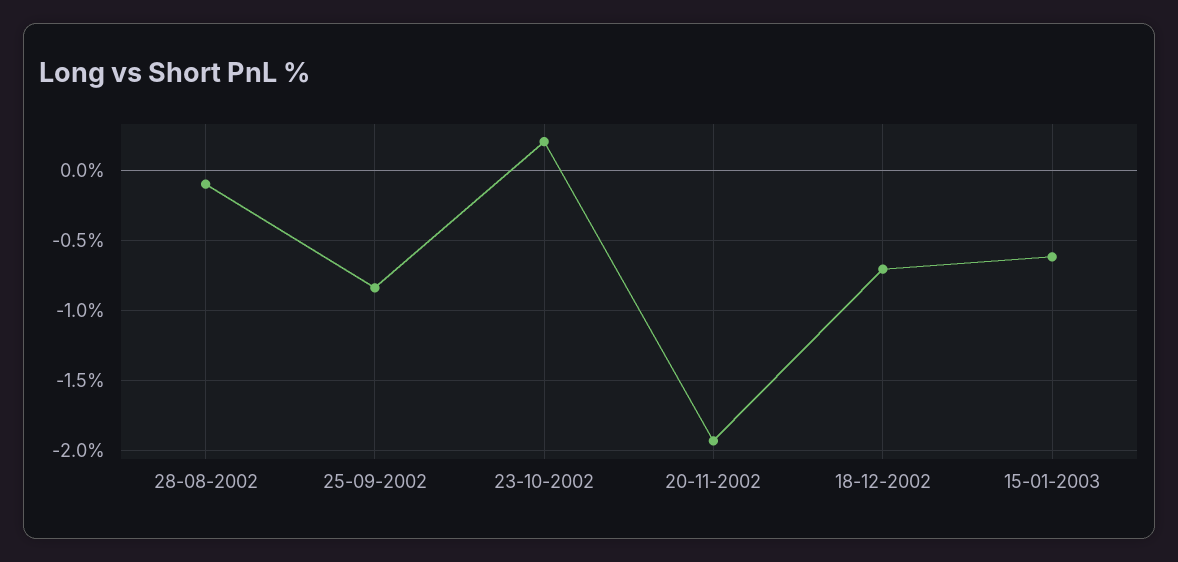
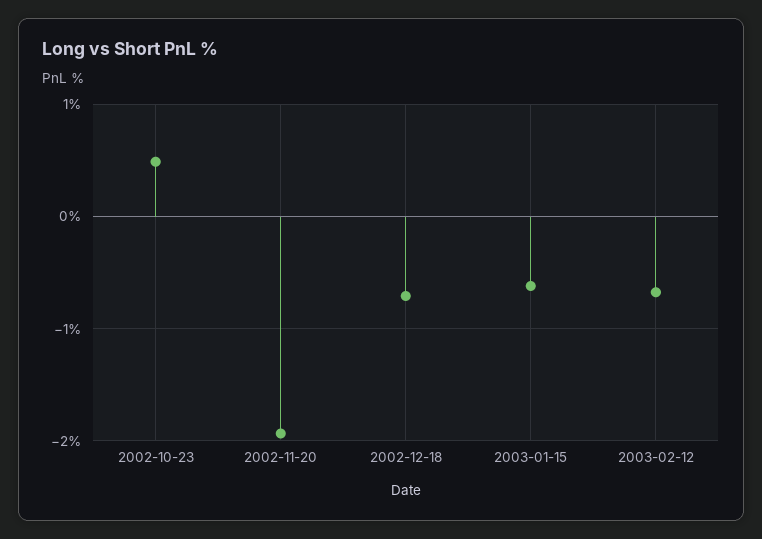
28-08-2002: -0.1 -> none
25-09-2002: -0.85 -> none
23-10-2002: 0.2 -> 0.5
2003-02-12: none -> -0.7

